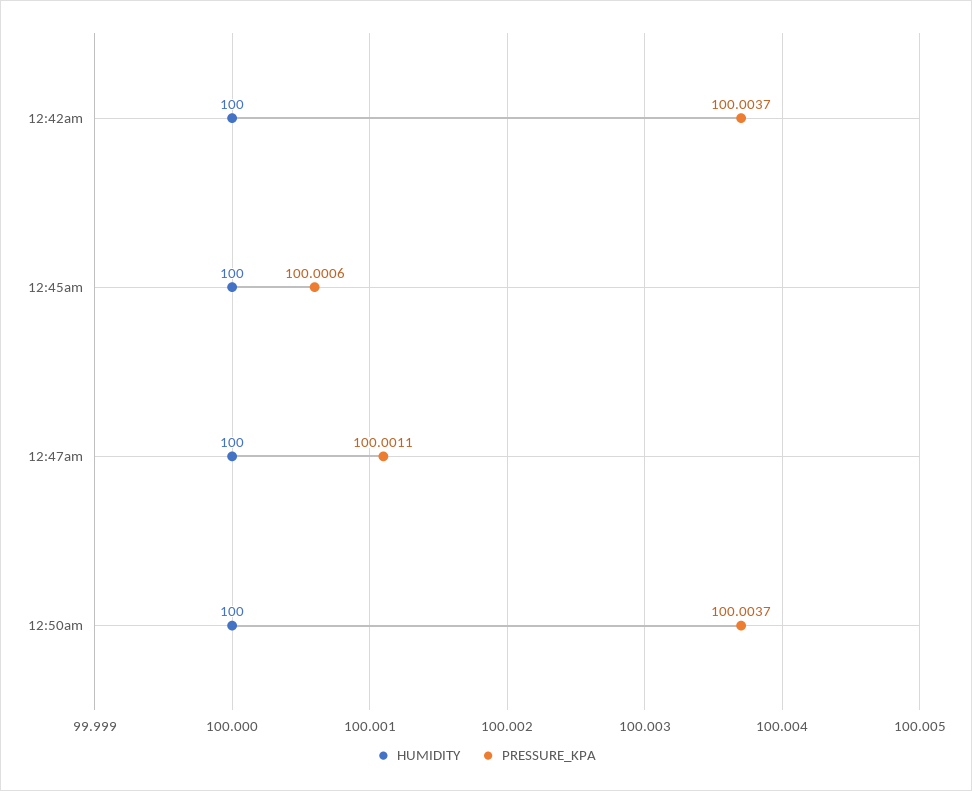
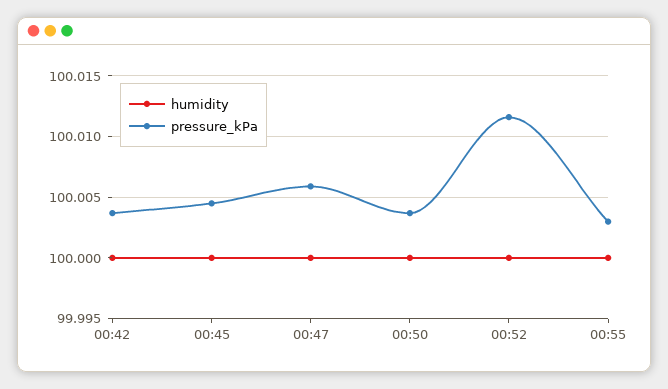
PRESSURE_KPA, 12:45am: 100.0006 -> 100.0045
PRESSURE_KPA, 12:47am: 100.0011 -> 100.006
HUMIDITY, 00:52: none -> 100
PRESSURE_KPA, 00:52: none -> 100.0115
HUMIDITY, 00:55: none -> 100
PRESSURE_KPA, 00:55: none -> 100.003

